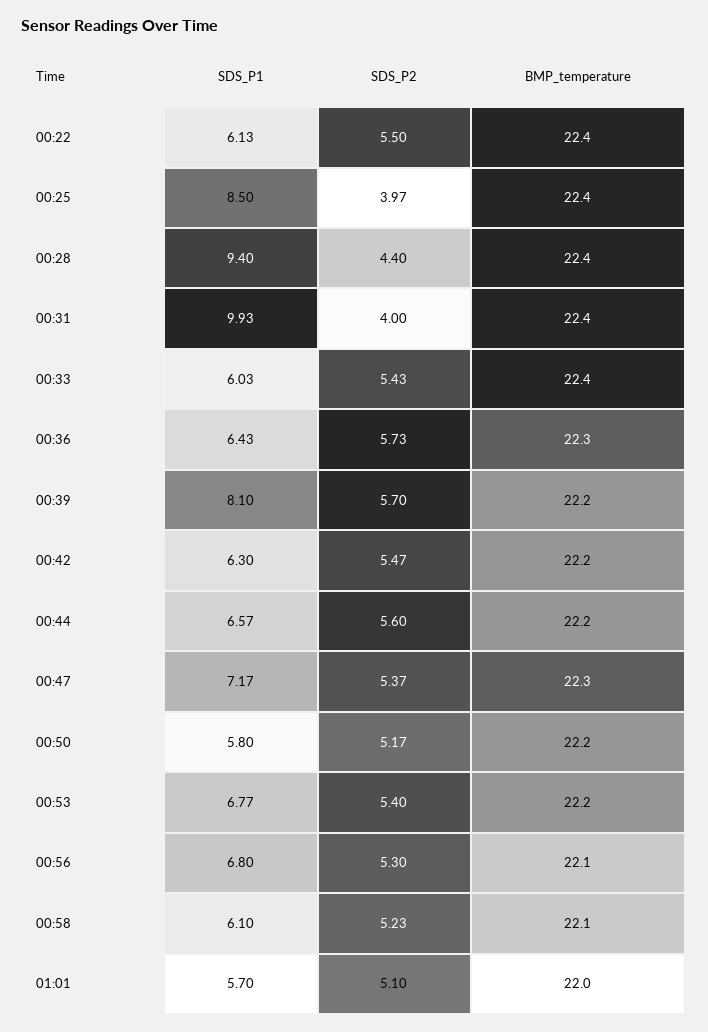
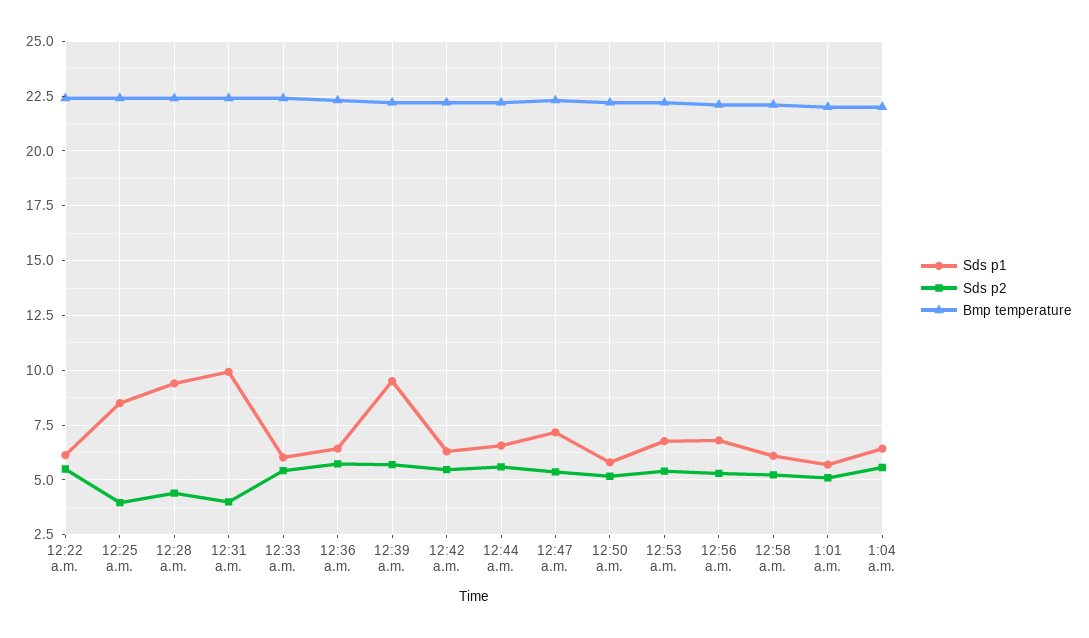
SDS_P1, 00:39: 8.1 -> 9.5
SDS_P1, 1:04 a.m.: none -> 6.5
SDS_P2, 1:04 a.m.: none -> 5.5
BMP_temperature, 1:04 a.m.: none -> 22

